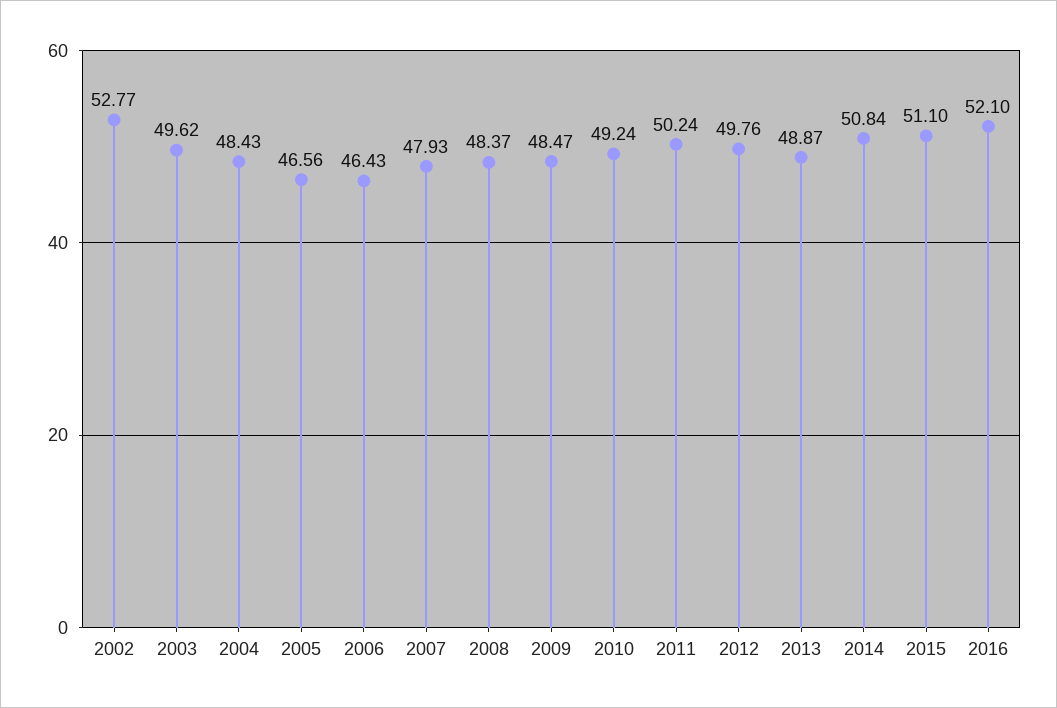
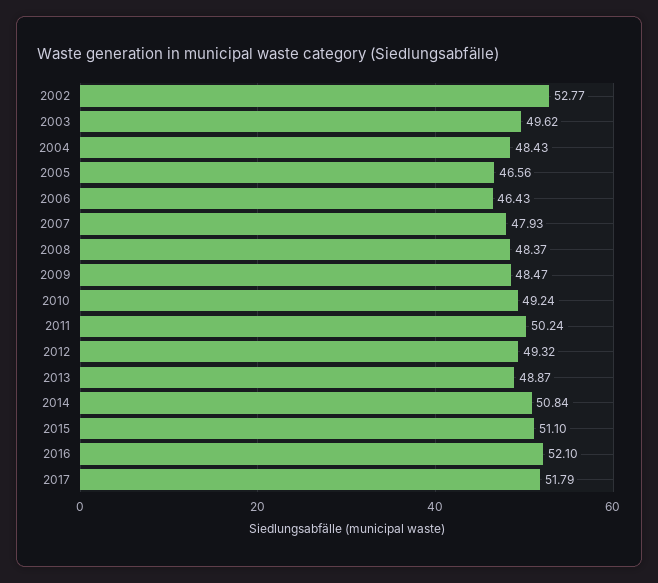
2012: 49.76 -> 49.32
2017: none -> 51.79

